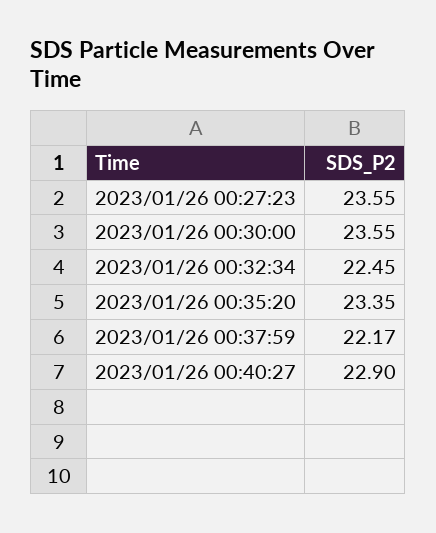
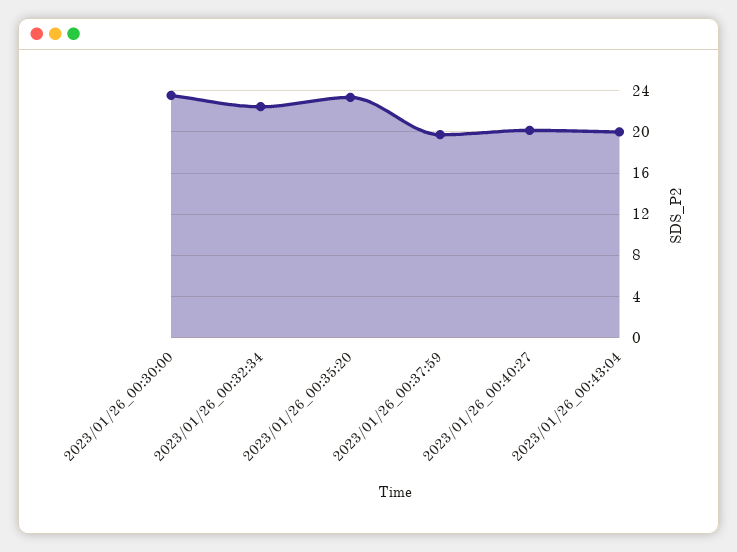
2023/01/26 00:27:23: 23.55 -> none
2023/01/26 00:37:59: 22.17 -> 20
2023/01/26 00:40:27: 22.9 -> 20
2023/01/26_00:43:04: none -> 20

